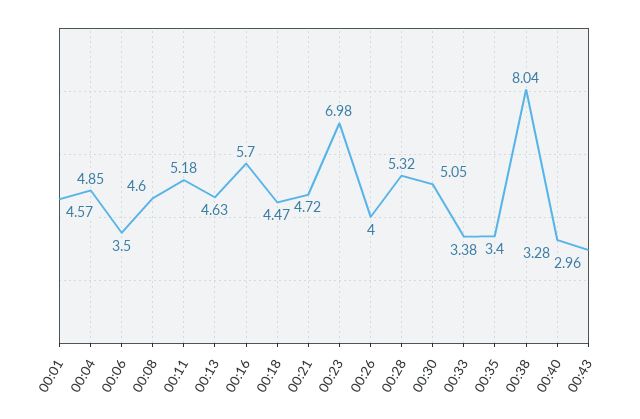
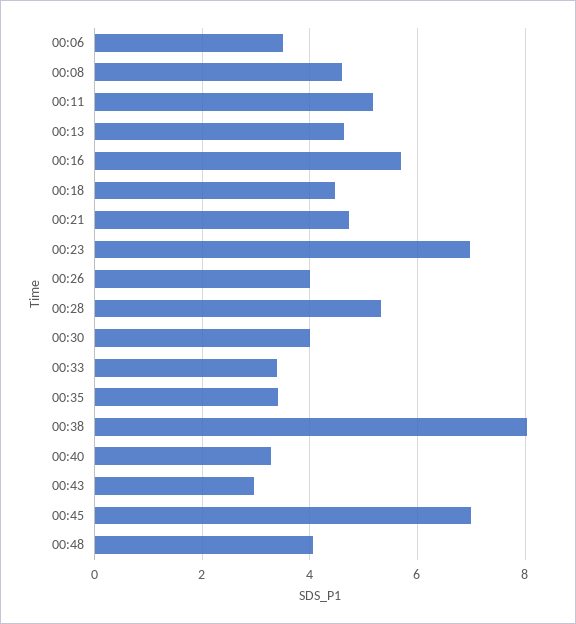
00:01: 4.57 -> none
00:04: 4.85 -> none
00:30: 5.05 -> 4
00:45: none -> 7
00:48: none -> 4

